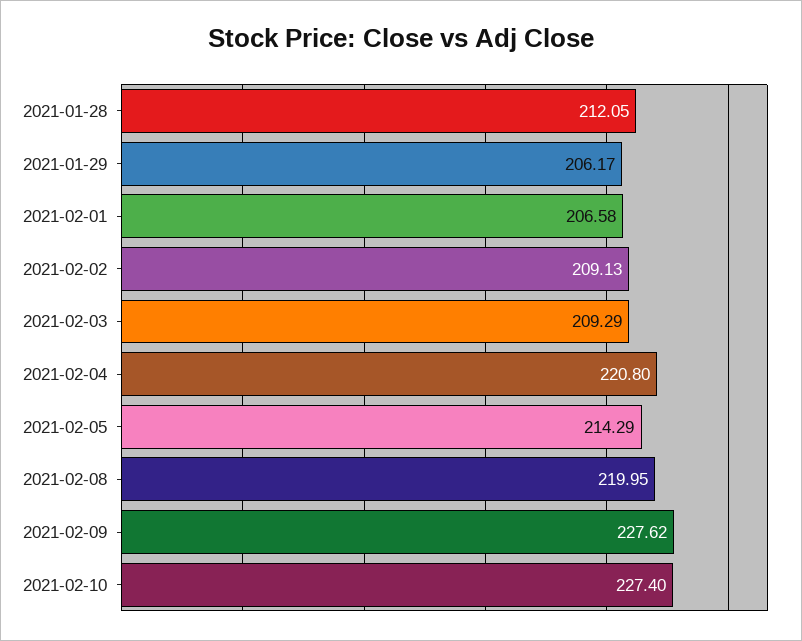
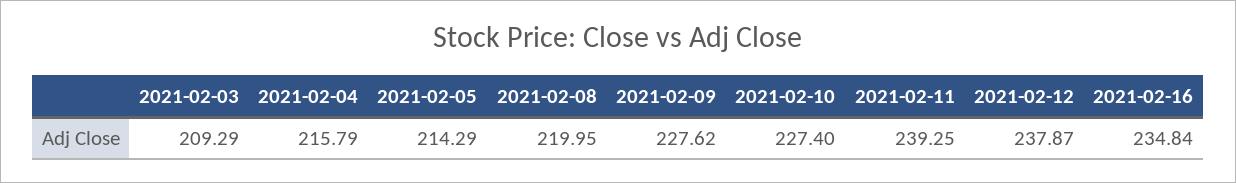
2021-01-28: 212.05 -> none
2021-01-29: 206.17 -> none
2021-02-01: 206.58 -> none
2021-02-02: 209.13 -> none
2021-02-04: 220.8 -> 215.79
2021-02-11: none -> 239.25
2021-02-12: none -> 237.87
2021-02-16: none -> 234.84

